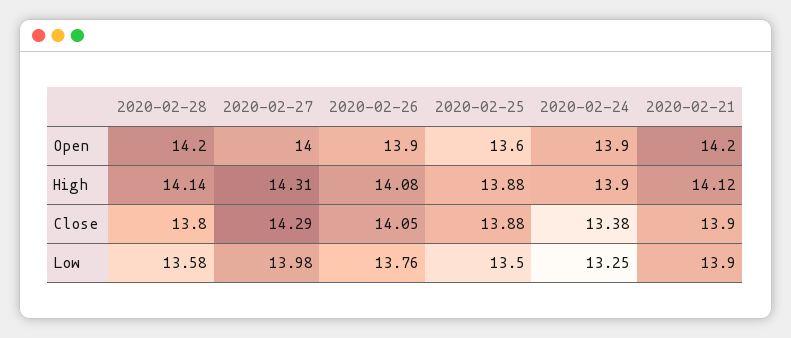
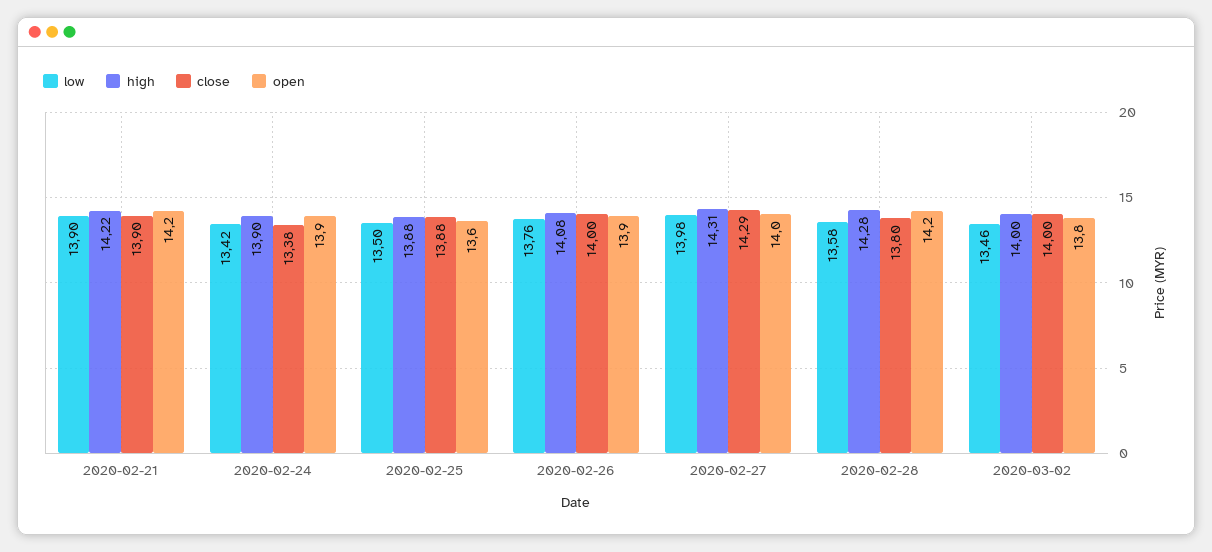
High, 2020-02-28: 14.14 -> 14.28
High, 2020-02-21: 14.12 -> 14.22
Close, 2020-02-26: 14.05 -> 14
Low, 2020-02-24: 13.25 -> 13.42
Low, 2020-03-02: none -> 13.46
High, 2020-03-02: none -> 14
Close, 2020-03-02: none -> 14
Open, 2020-03-02: none -> 13.8

